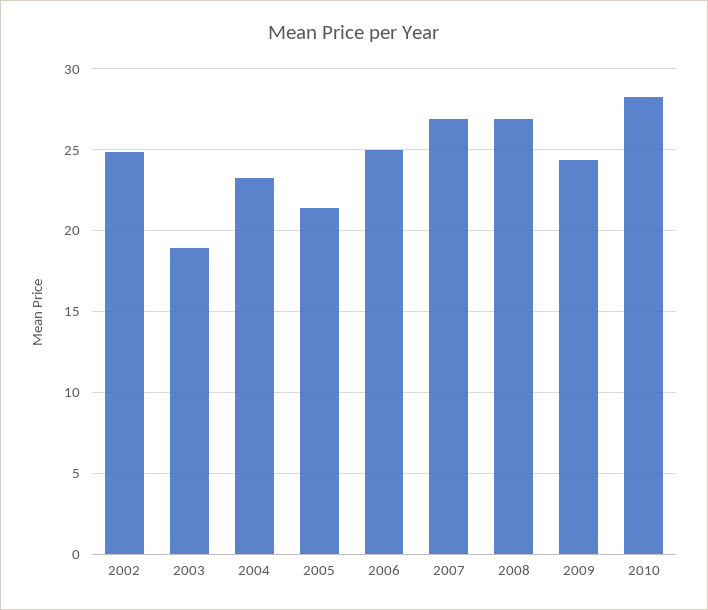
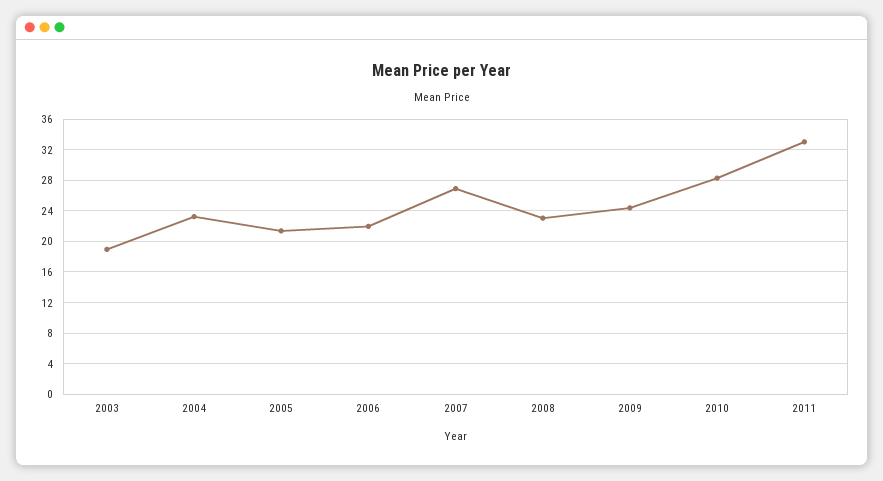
2002: 25 -> none
2006: 25 -> 22
2008: 27 -> 23
2011: none -> 33

